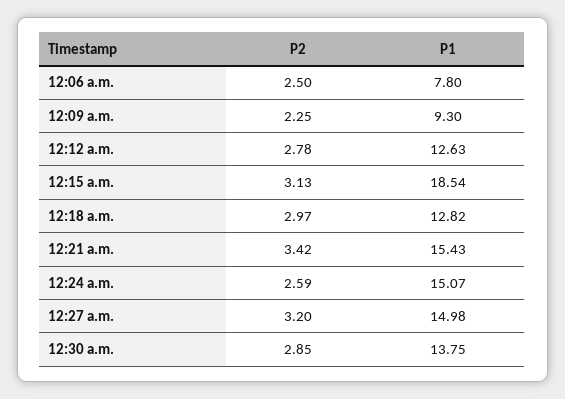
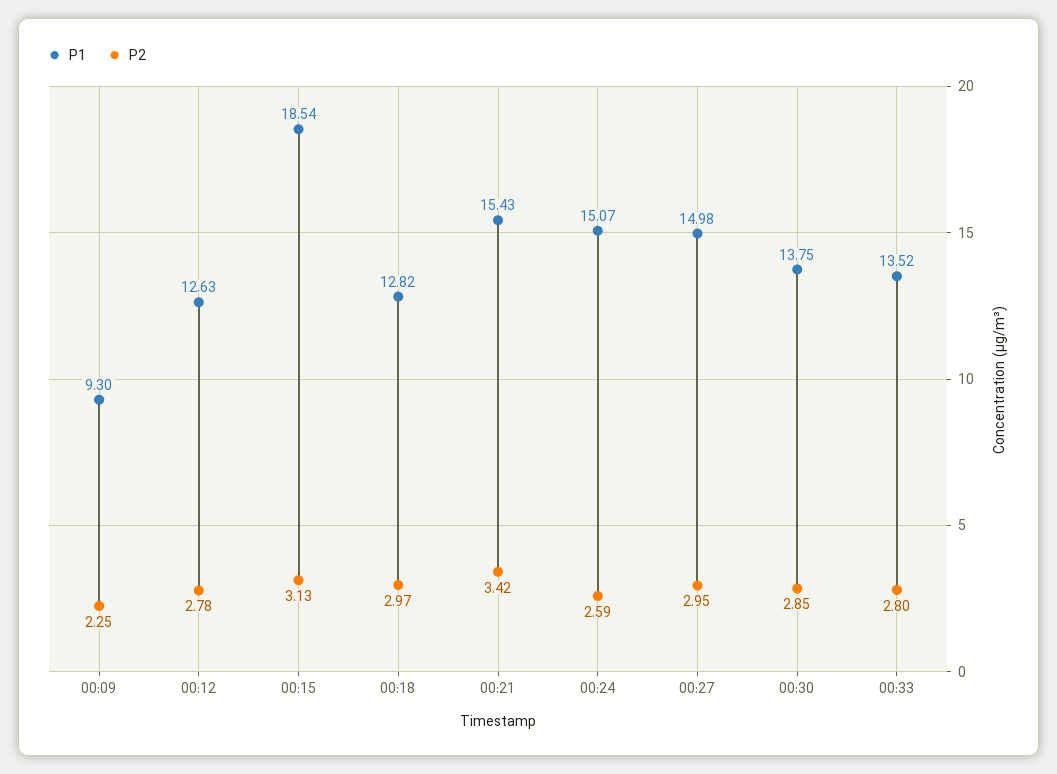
P2, 12:06 a.m.: 2.5 -> none
P1, 12:06 a.m.: 7.8 -> none
P2, 12:27 a.m.: 3.2 -> 2.95
P1, 00:33: none -> 13.52
P2, 00:33: none -> 2.8

